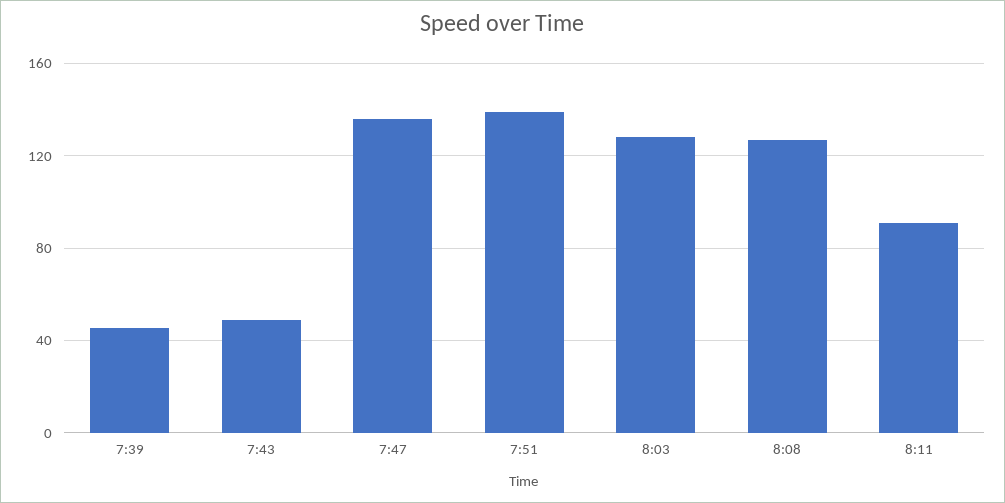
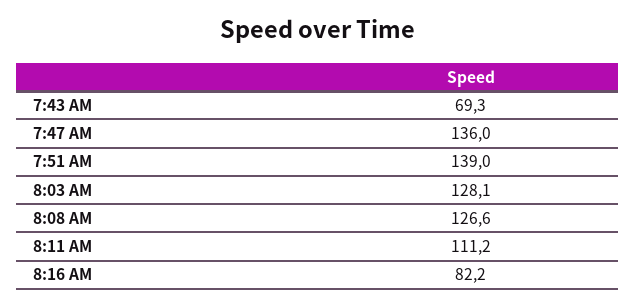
7:39: 45 -> none
7:43: 50 -> 69.3
8:11: 90 -> 111.2
8:16 AM: none -> 82.2

